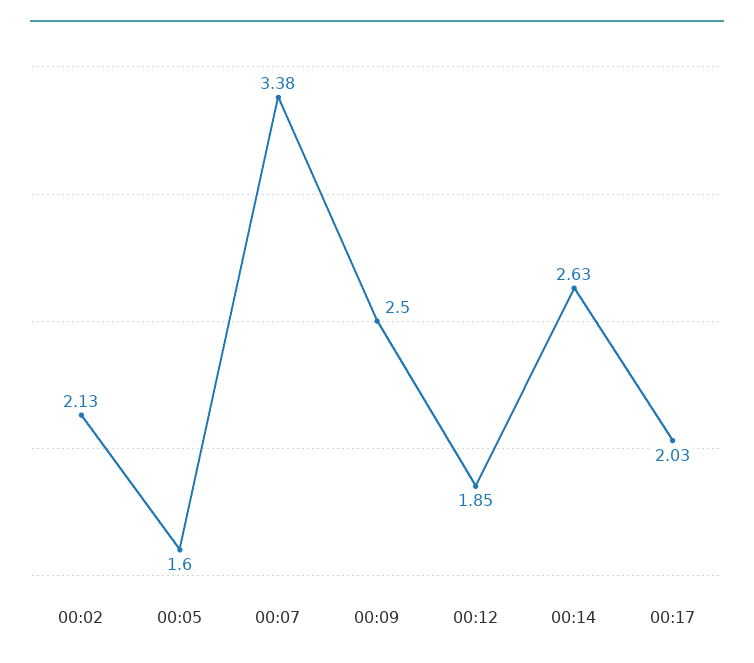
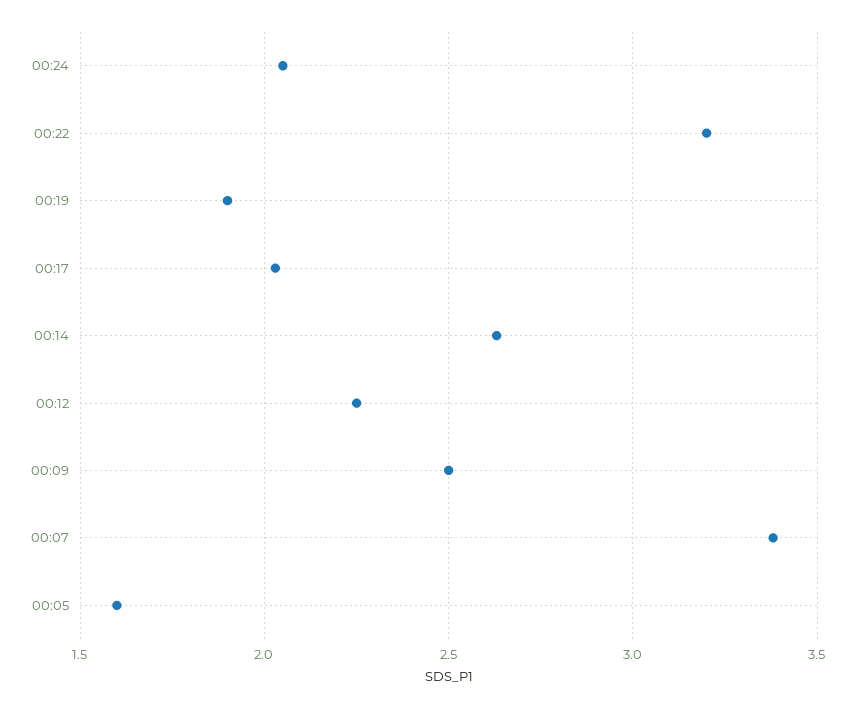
00:02: 2.13 -> none
00:12: 1.85 -> 2.25
00:24: none -> 2.05
00:22: none -> 3.2
00:19: none -> 1.9

